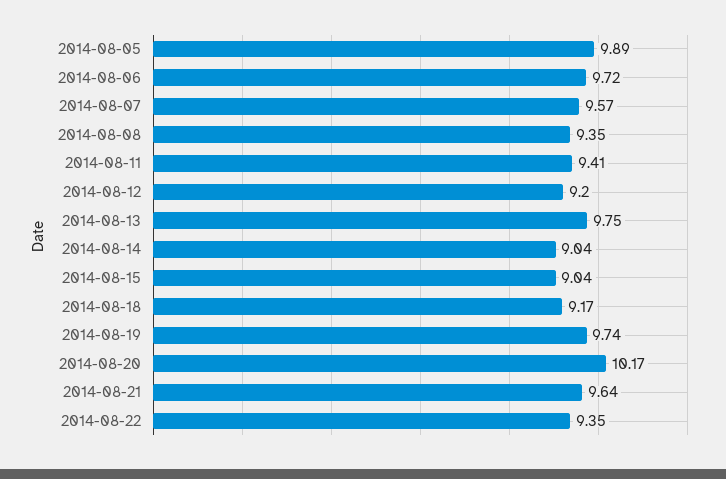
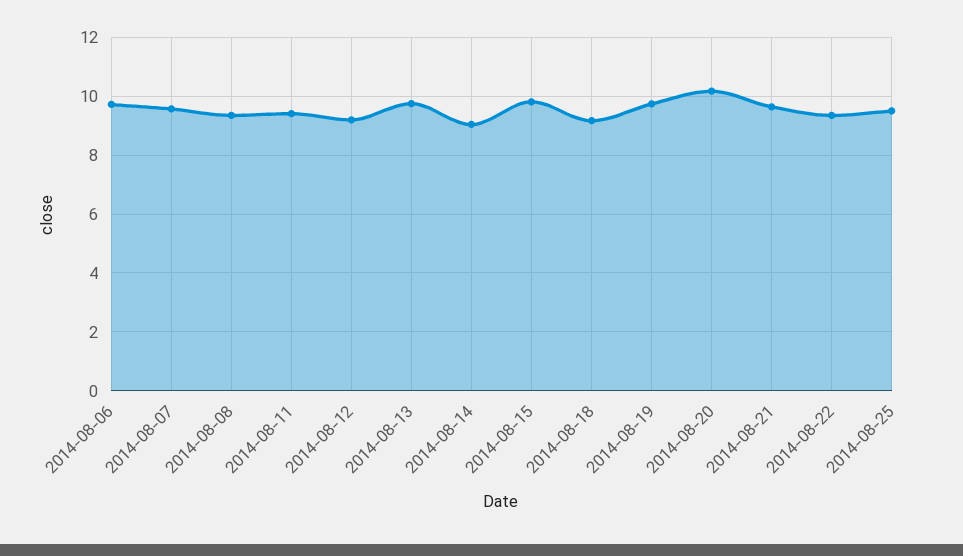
2014-08-05: 9.89 -> none
2014-08-15: 9.04 -> 9.75
2014-08-25: none -> 9.5

